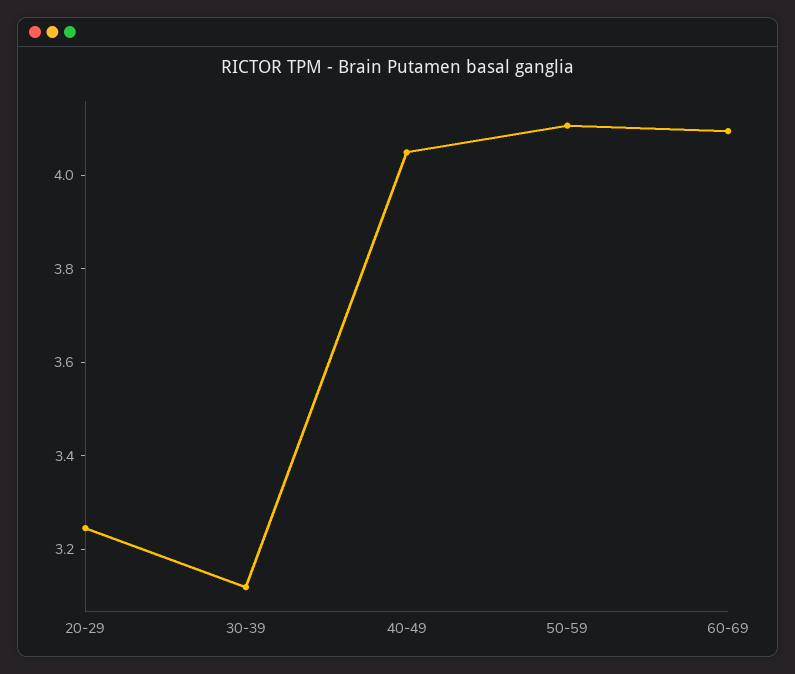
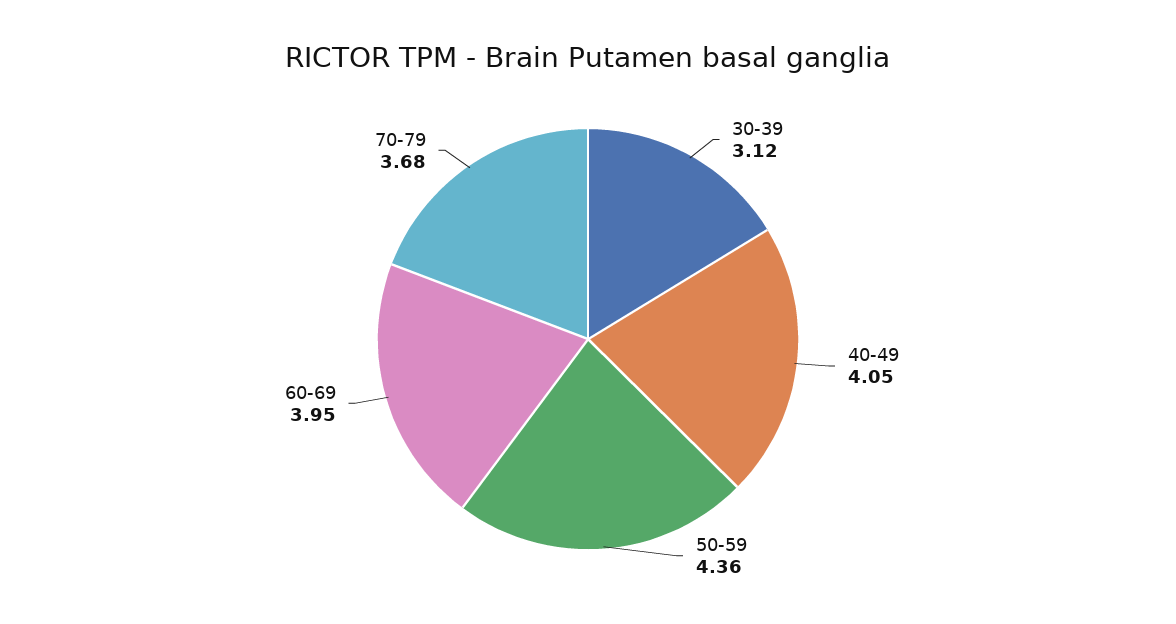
20-29: 3.25 -> none
50-59: 4.1 -> 4.36
60-69: 4.1 -> 3.95
70-79: none -> 3.68

